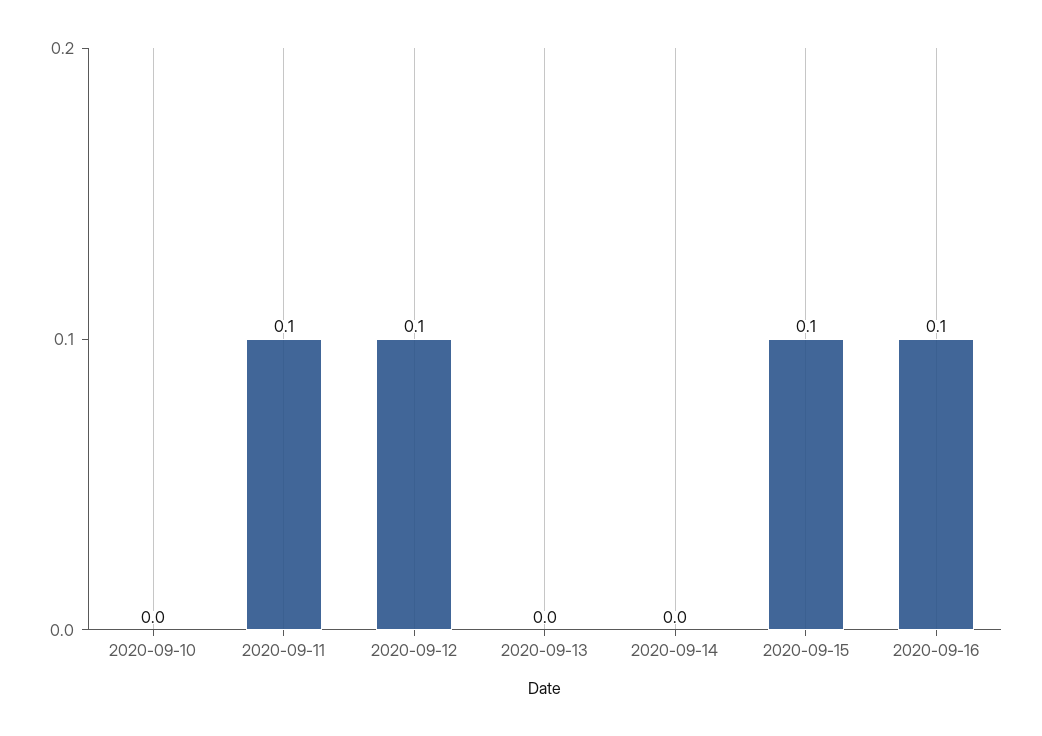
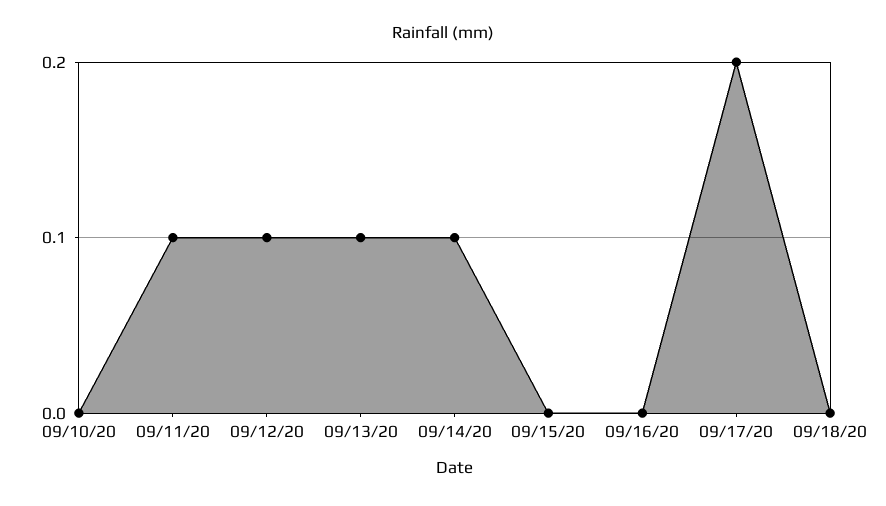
2020-09-13: 0 -> 0.1
2020-09-14: 0 -> 0.1
2020-09-15: 0.1 -> 0
2020-09-16: 0.1 -> 0
09/17/20: none -> 0.2
09/18/20: none -> 0

